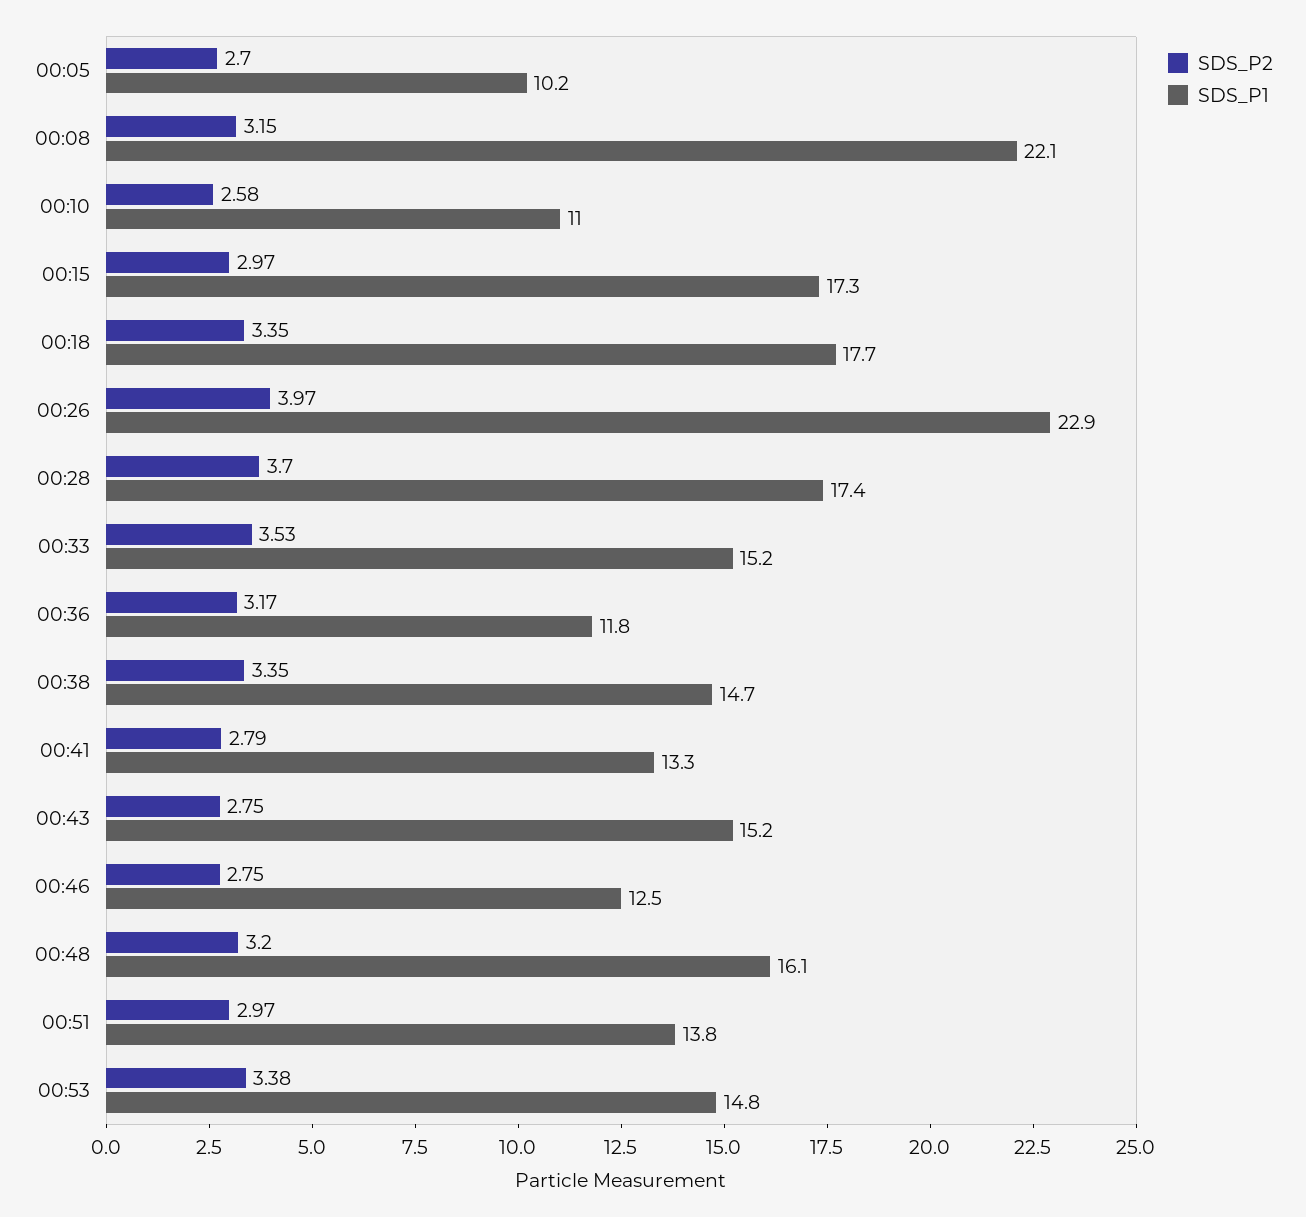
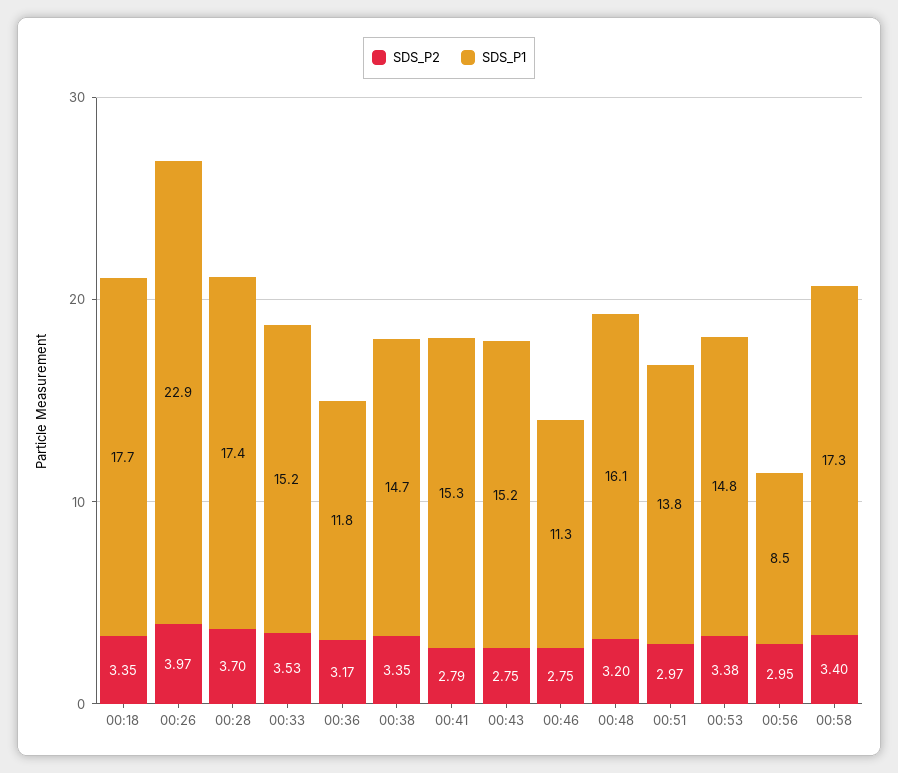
SDS_P2, 00:05: 2.7 -> none
SDS_P1, 00:05: 10.2 -> none
SDS_P2, 00:08: 3.15 -> none
SDS_P1, 00:08: 22.1 -> none
SDS_P2, 00:10: 2.58 -> none
SDS_P1, 00:10: 11 -> none
SDS_P2, 00:15: 2.97 -> none
SDS_P1, 00:15: 17.3 -> none
SDS_P1, 00:41: 13.3 -> 15.3
SDS_P1, 00:46: 12.5 -> 11.3
SDS_P2, 00:56: none -> 2.95
SDS_P1, 00:56: none -> 8.5
SDS_P2, 00:58: none -> 3.4
SDS_P1, 00:58: none -> 17.3

